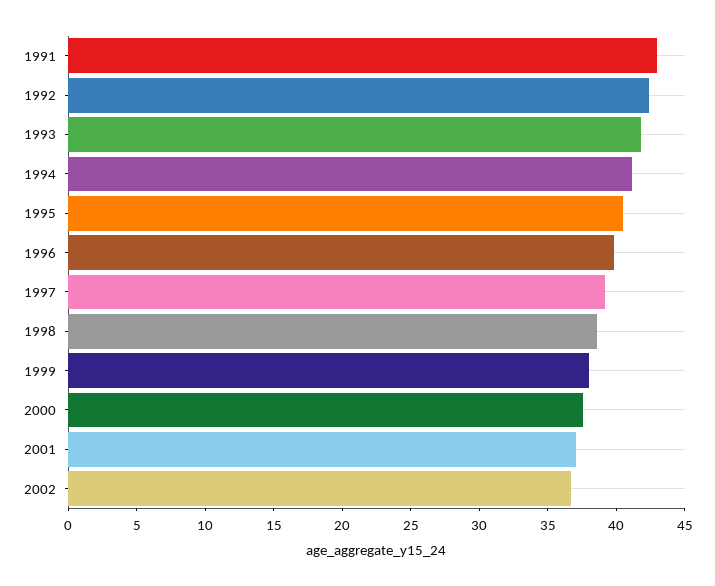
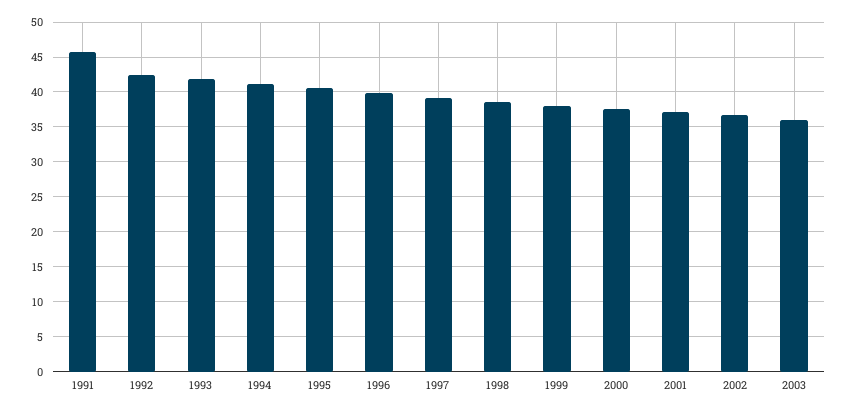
1991: 43 -> 46
2003: none -> 36

